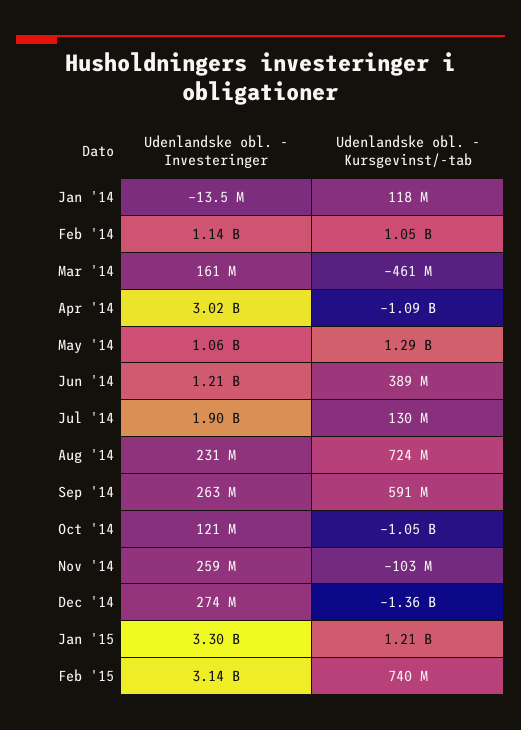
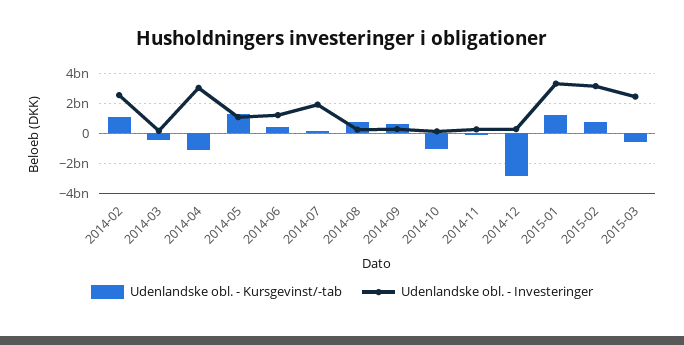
Udenlandske obl. - Investeringer, Jan '14: -13500000 -> none
Udenlandske obl. - Kursgevinst/-tab, Jan '14: 118000000 -> none
Udenlandske obl. - Investeringer, Feb '14: 1140000000 -> 2500000000
Udenlandske obl. - Kursgevinst/-tab, Dec '14: -1360000000 -> -3000000000
Udenlandske obl. - Kursgevinst/-tab, 2015-03: none -> -500000000
Udenlandske obl. - Investeringer, 2015-03: none -> 2500000000

